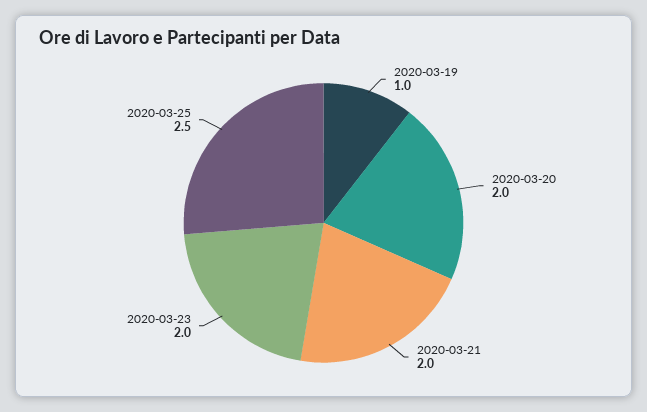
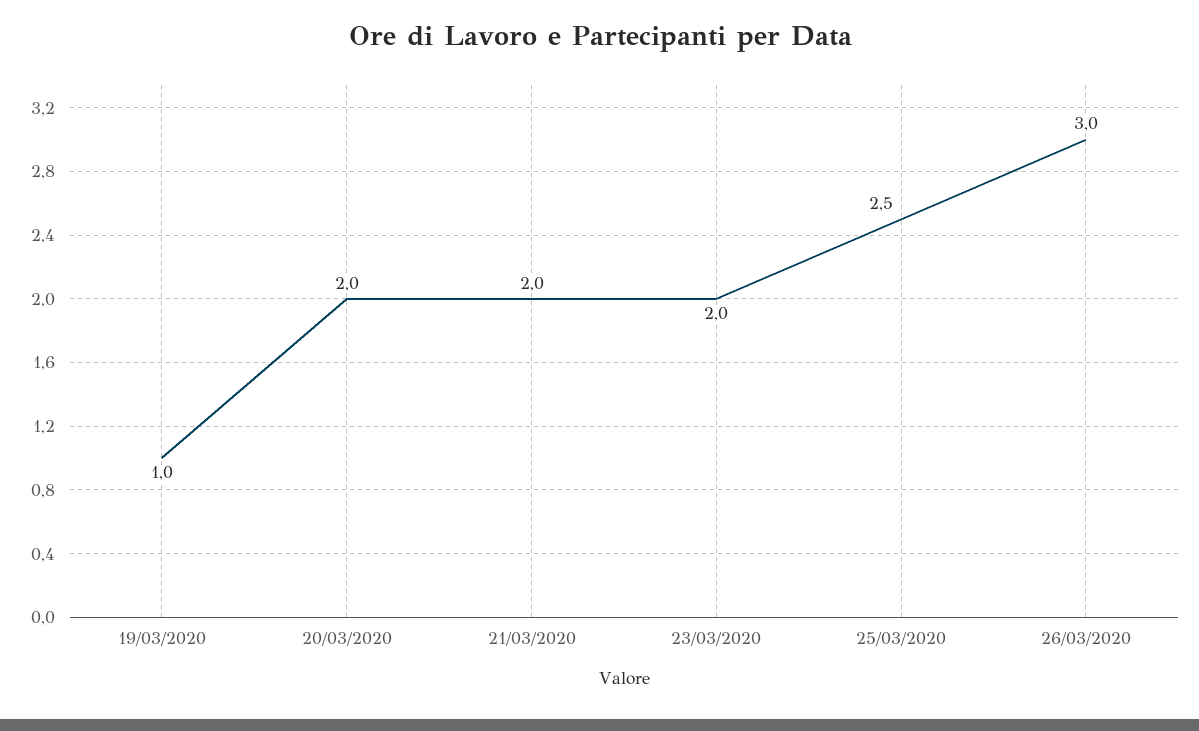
26/03/2020: none -> 3

